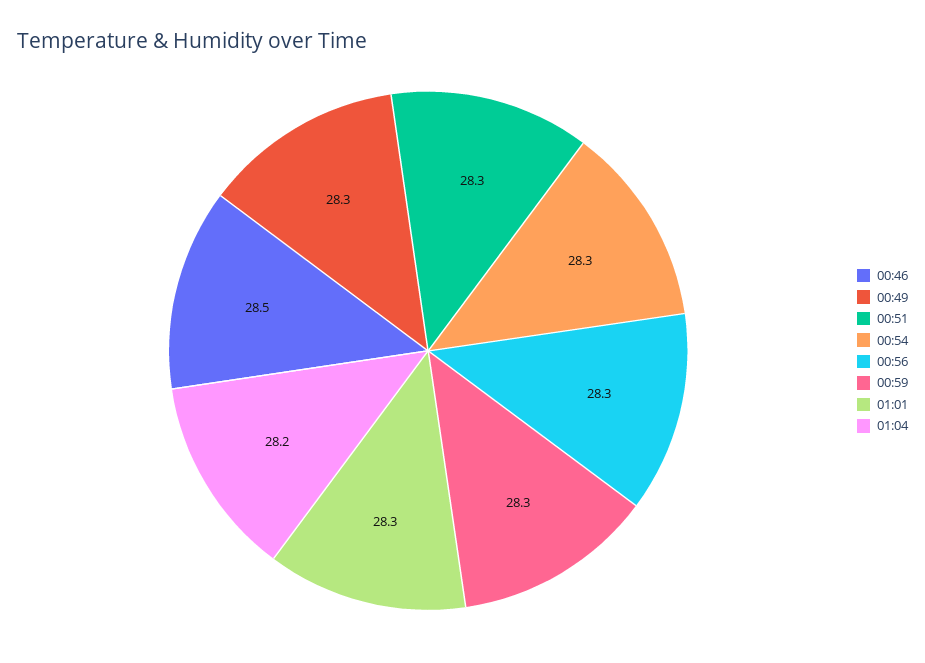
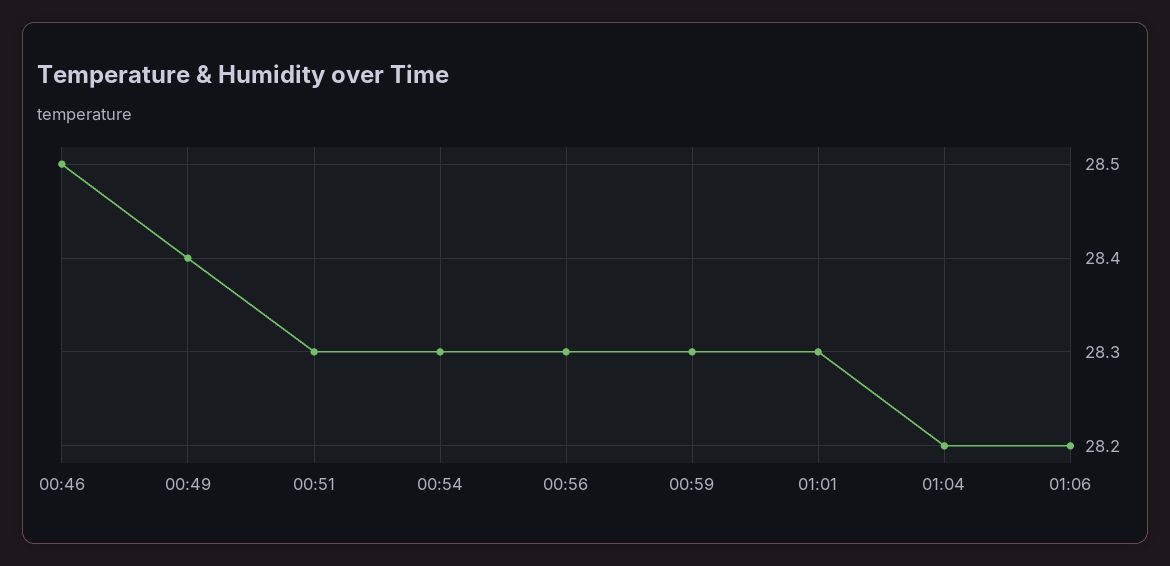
00:49: 28.3 -> 28.4
01:06: none -> 28.2

